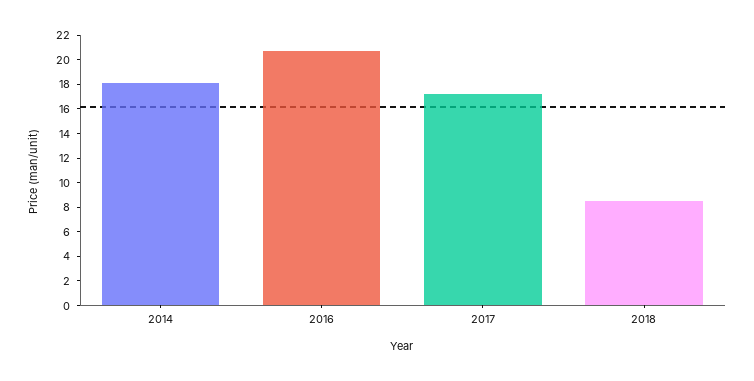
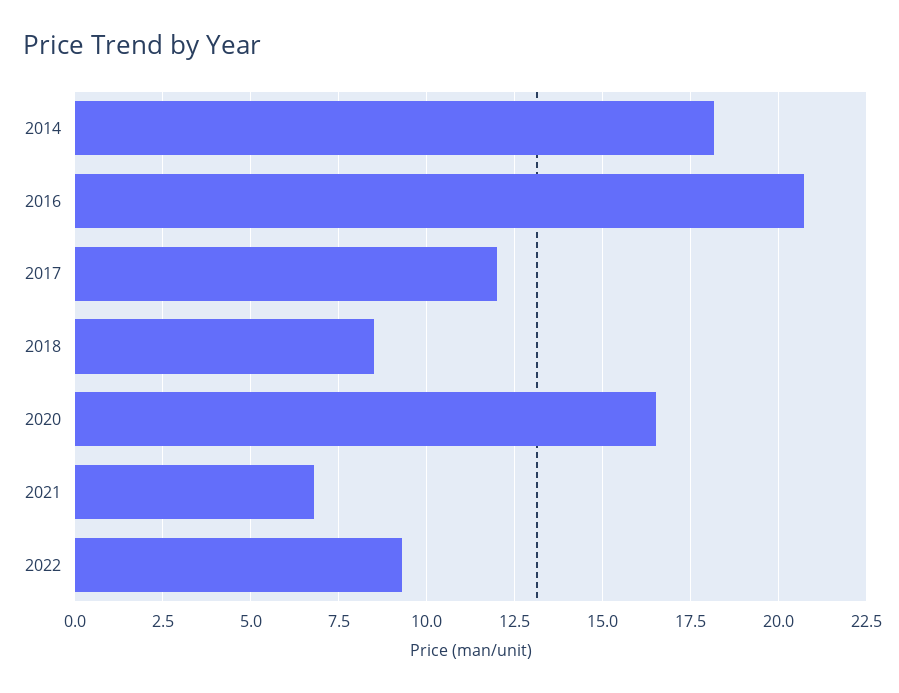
2017: 17 -> 12
2020: none -> 16.5
2021: none -> 6.75
2022: none -> 9.25

